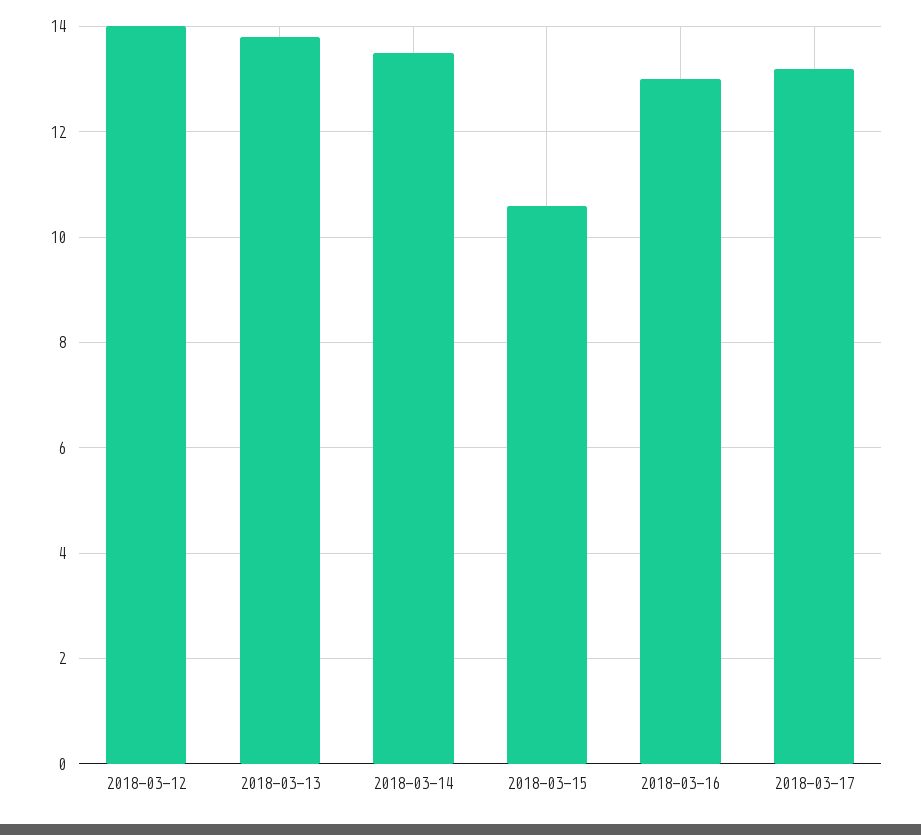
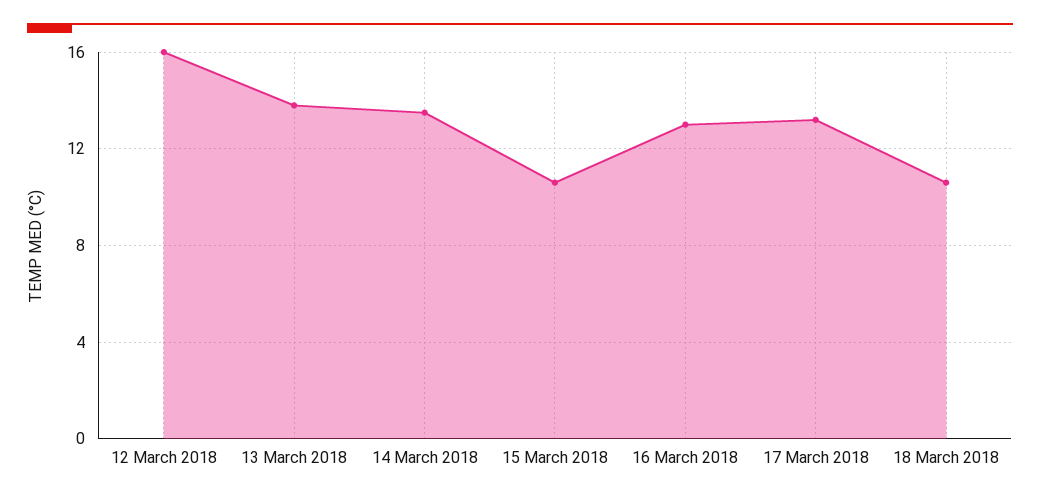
2018-03-12: 14 -> 16
18 March 2018: none -> 10.5

